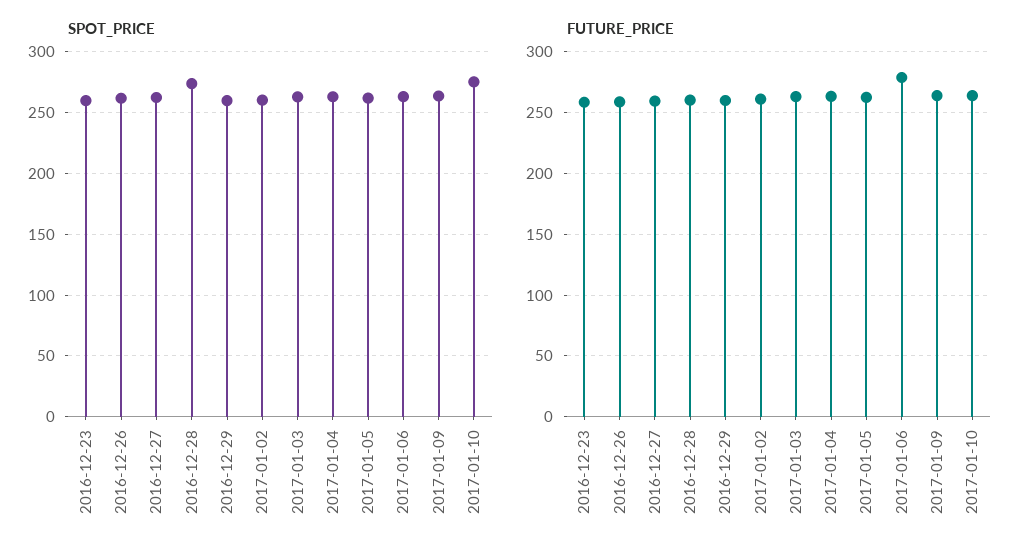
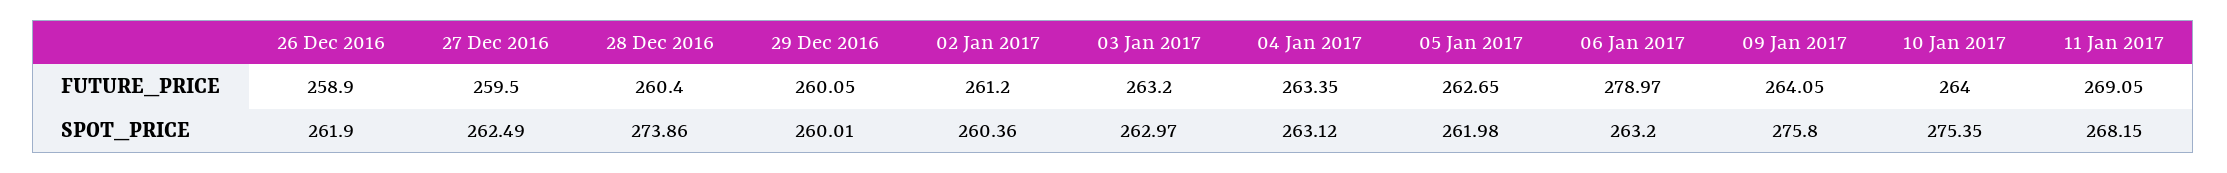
SPOT_PRICE, 2016-12-23: 260 -> none
SPOT_PRICE, 2017-01-09: 265 -> 275.8
FUTURE_PRICE, 2016-12-23: 260 -> none
FUTURE_PRICE, 11 Jan 2017: none -> 269.05
SPOT_PRICE, 11 Jan 2017: none -> 268.15

